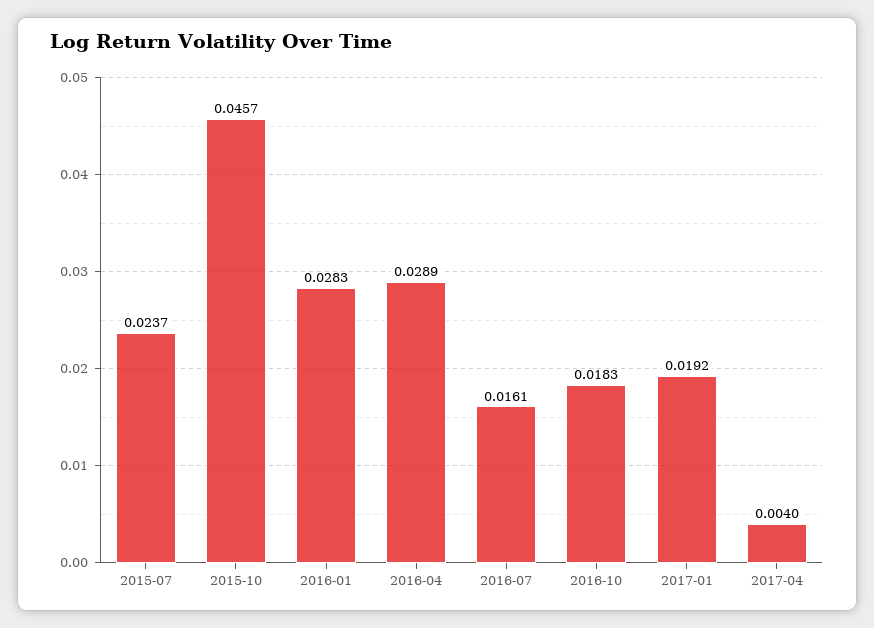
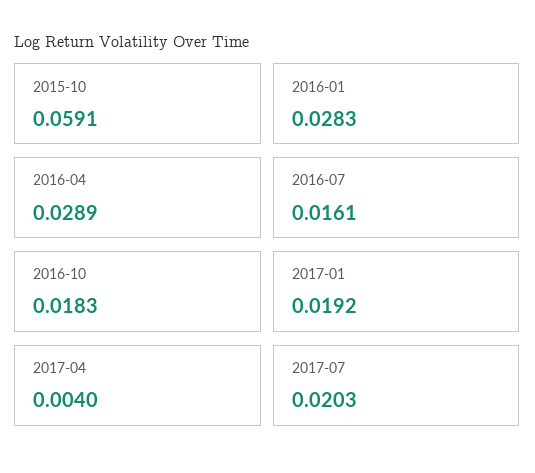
2015-07: 0.0237 -> none
2015-10: 0.0457 -> 0.0591
2017-07: none -> 0.0203

